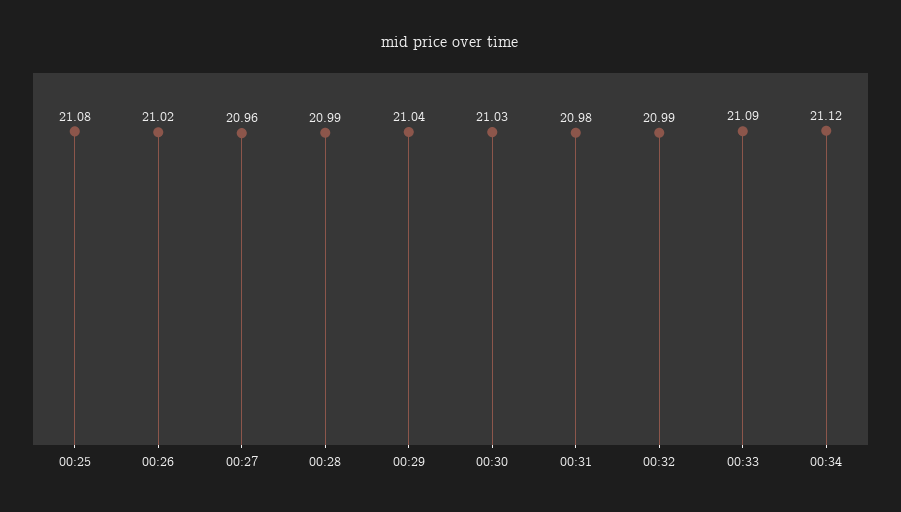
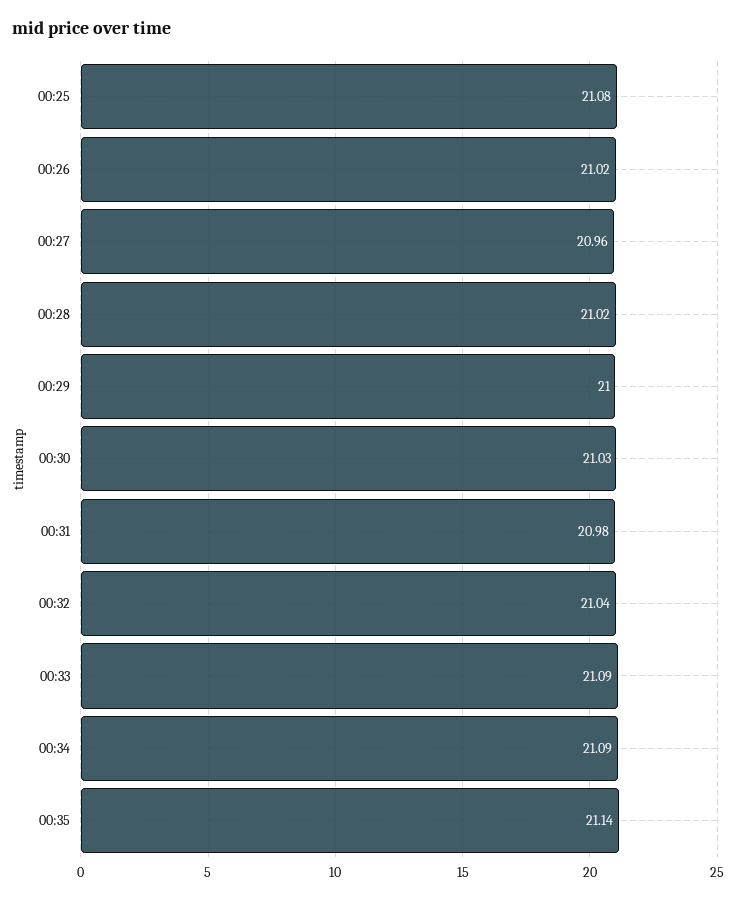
00:28: 20.99 -> 21.02
00:29: 21.04 -> 21
00:32: 20.99 -> 21.04
00:34: 21.12 -> 21.09
00:35: none -> 21.14

